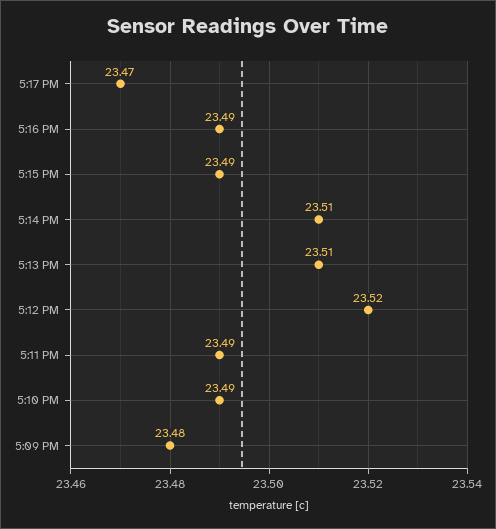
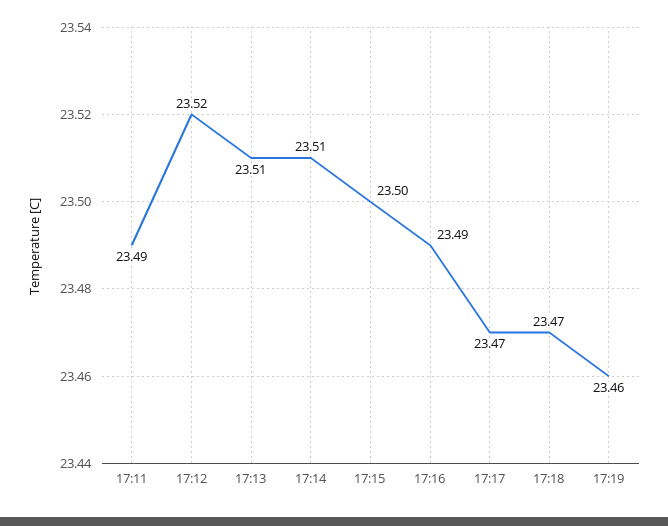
5:15 PM: 23.49 -> 23.5
5:10 PM: 23.49 -> none
5:09 PM: 23.48 -> none
17:18: none -> 23.47
17:19: none -> 23.46

